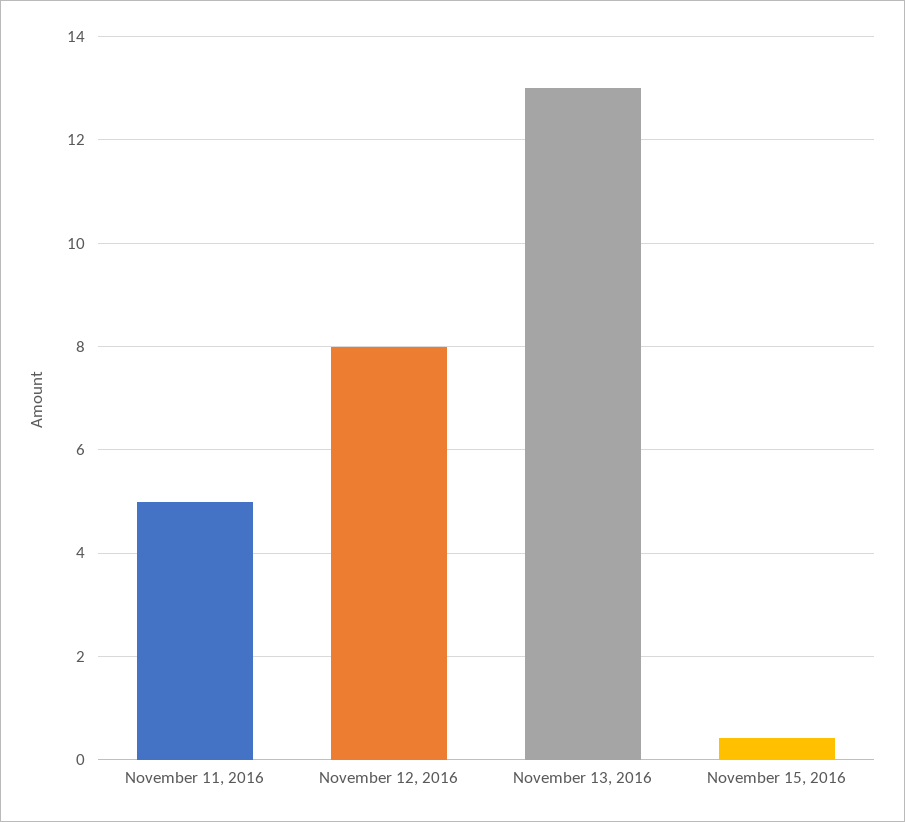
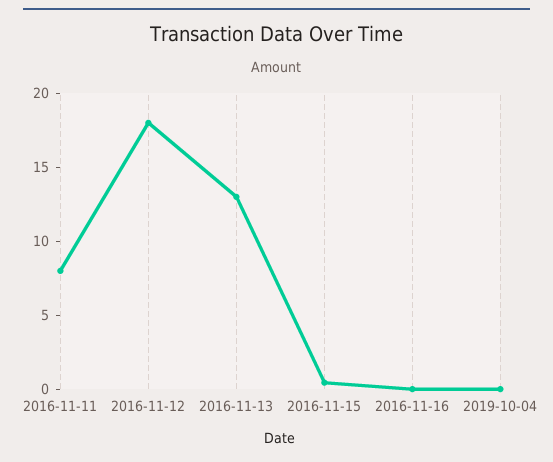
November 11, 2016: 5 -> 8
November 12, 2016: 8 -> 18
2016-11-16: none -> 0
2019-10-04: none -> 0

